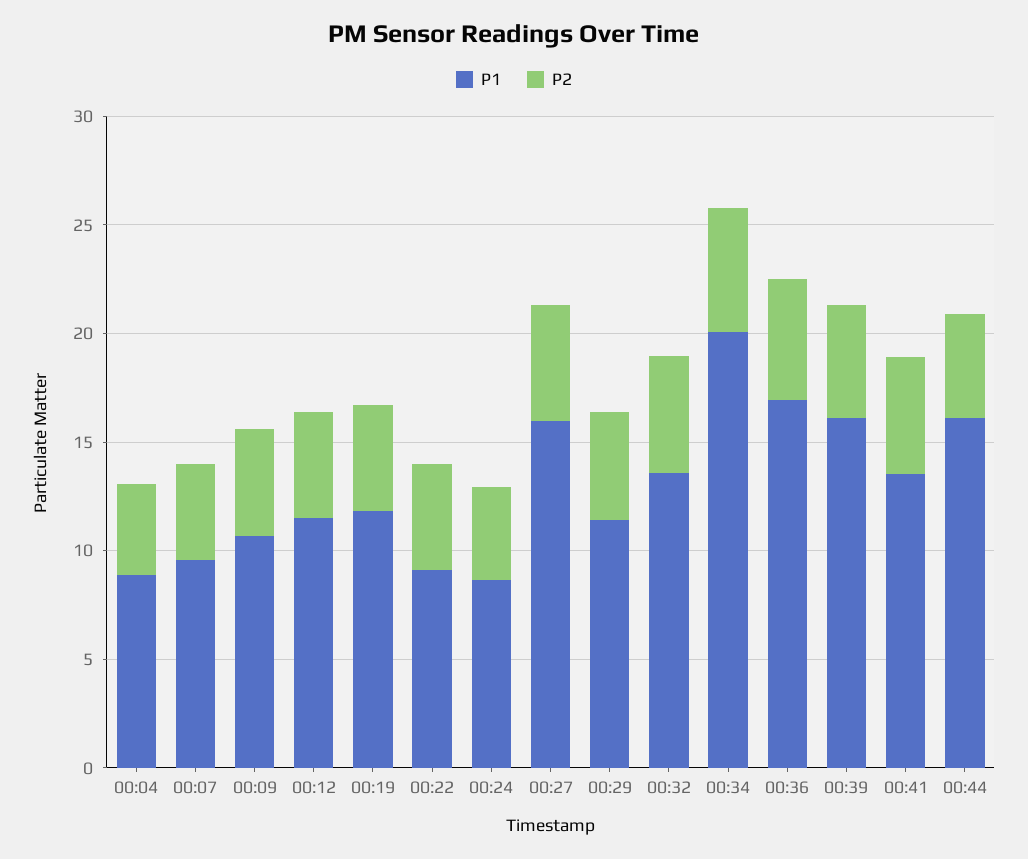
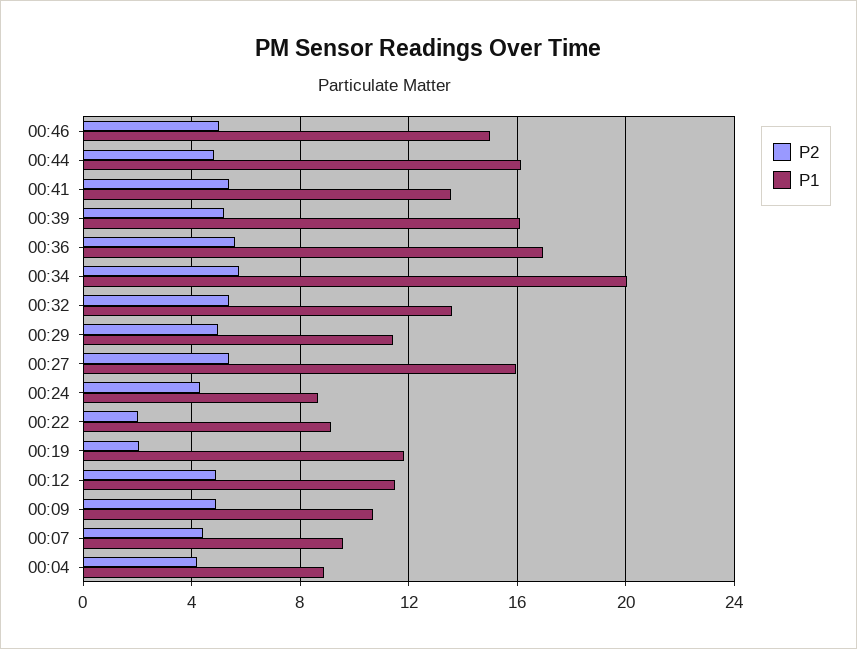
P2, 00:19: 5 -> 2
P2, 00:22: 5 -> 2
P2, 00:46: none -> 5
P1, 00:46: none -> 15

